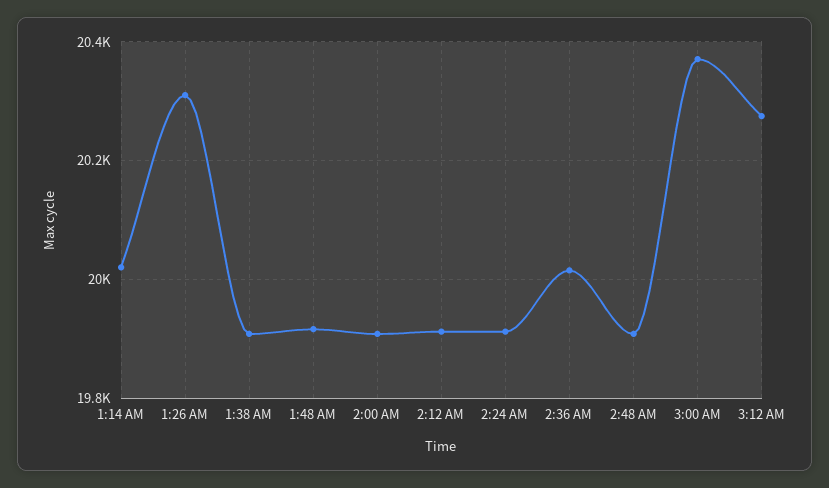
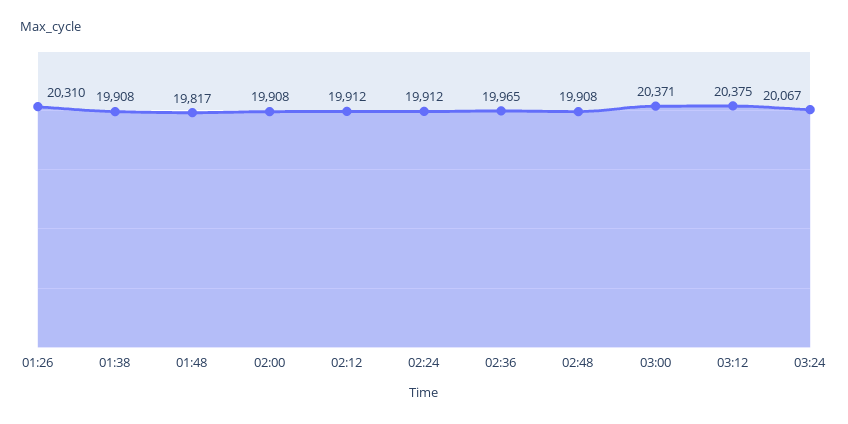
1:14 AM: 20020 -> none
1:48 AM: 19920 -> 19817
2:36 AM: 20020 -> 19965
3:12 AM: 20280 -> 20375
03:24: none -> 20067

